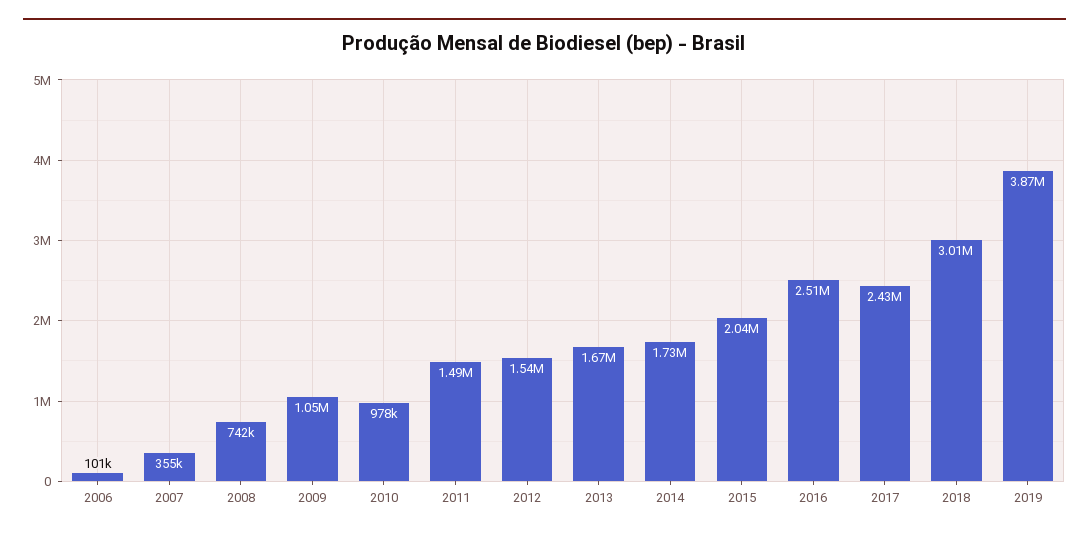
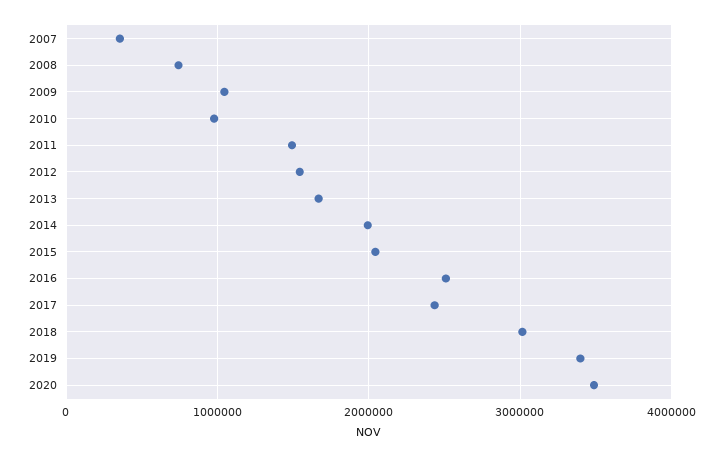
2006: 101000 -> none
2014: 1730000 -> 2000000
2019: 3870000 -> 3400000
2020: none -> 3500000

